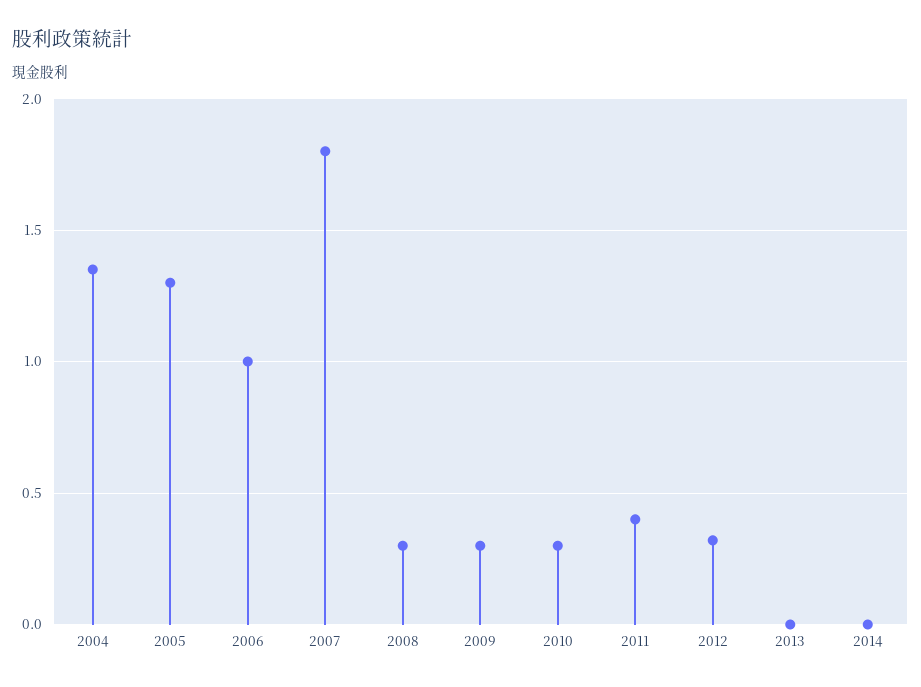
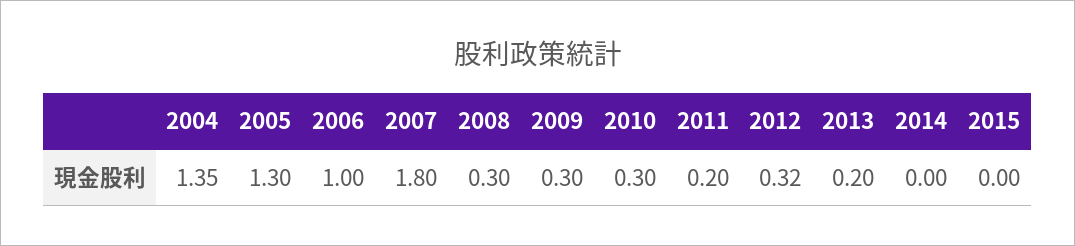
2011: 0.4 -> 0.2
2013: 0 -> 0.2
2015: none -> 0

